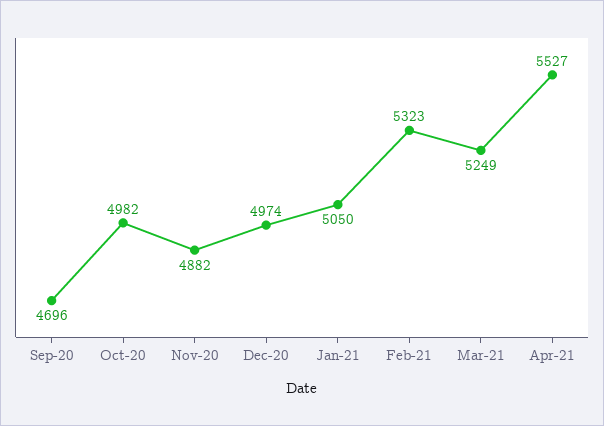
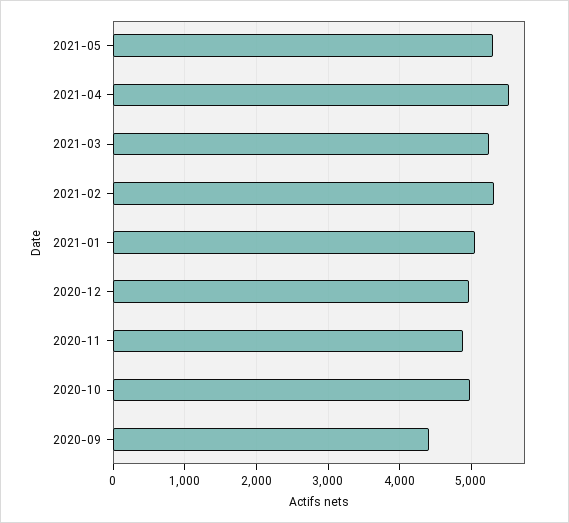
Sep-20: 4696 -> 4400
2021-05: none -> 5300

